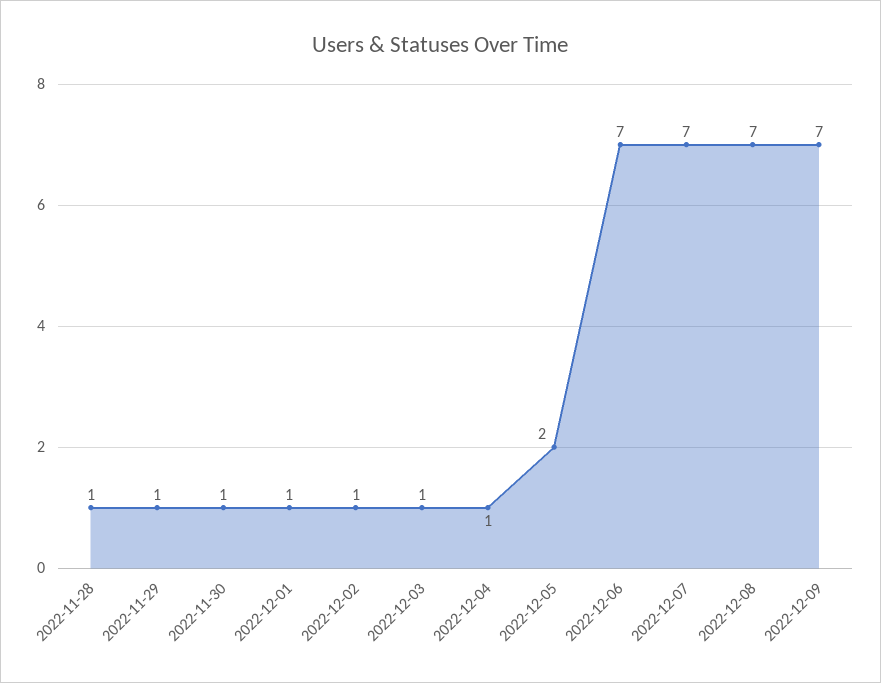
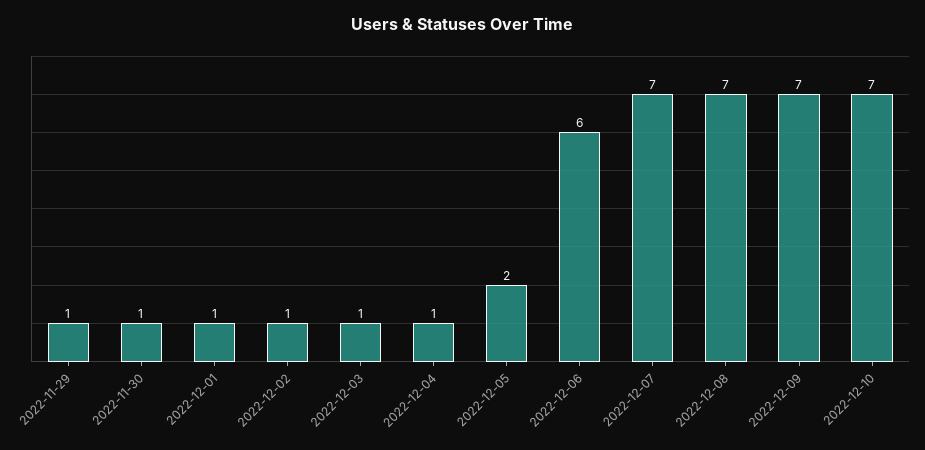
2022-11-28: 1 -> none
2022-12-06: 7 -> 6
2022-12-10: none -> 7

